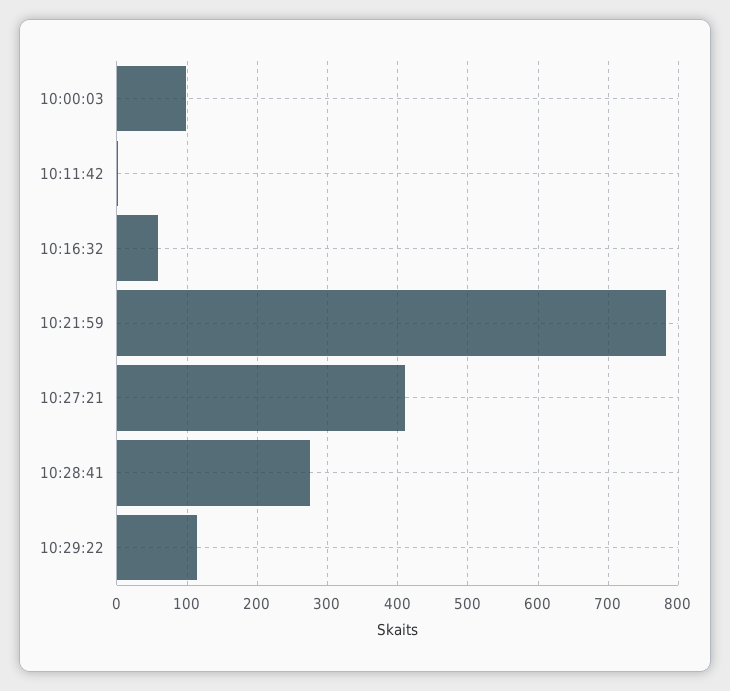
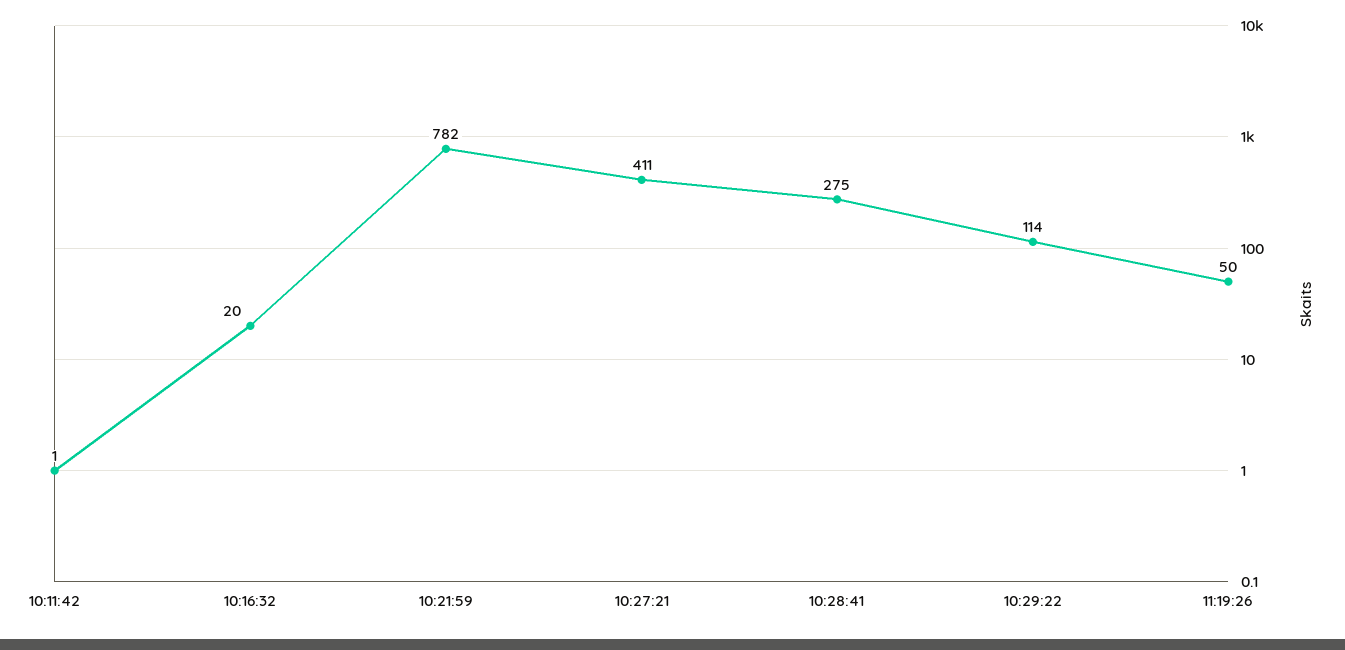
10:00:03: 100 -> none
10:16:32: 60 -> 20
11:19:26: none -> 50

